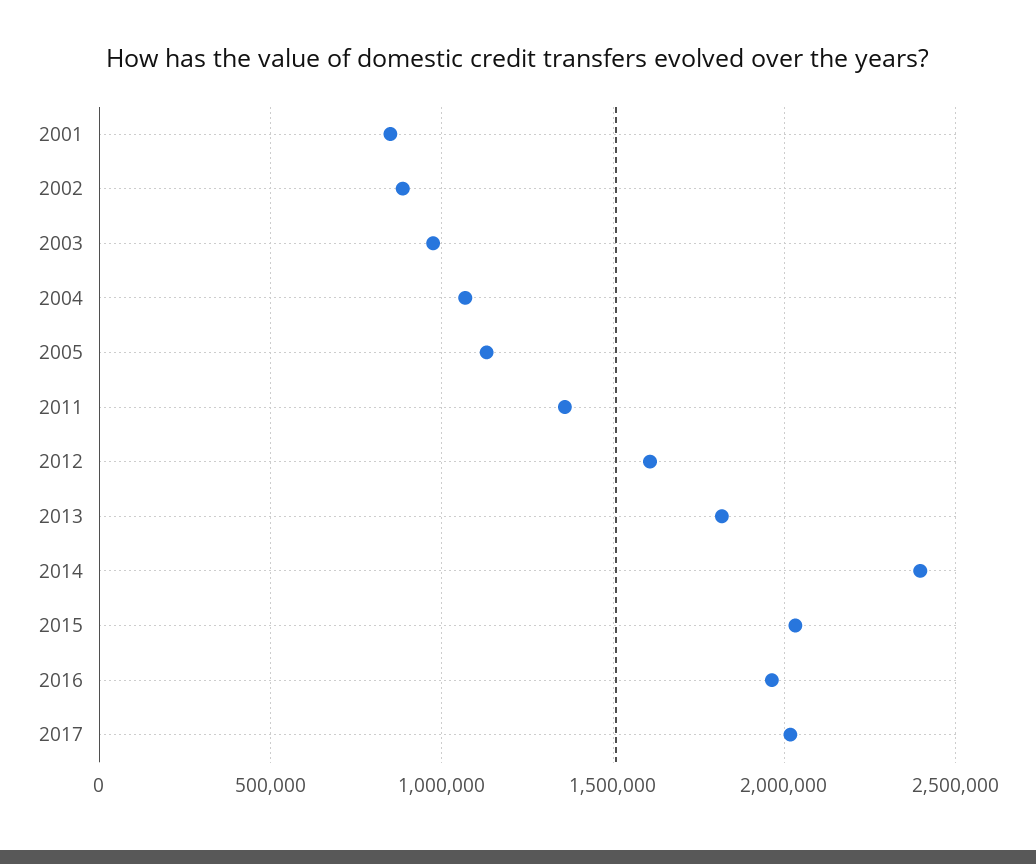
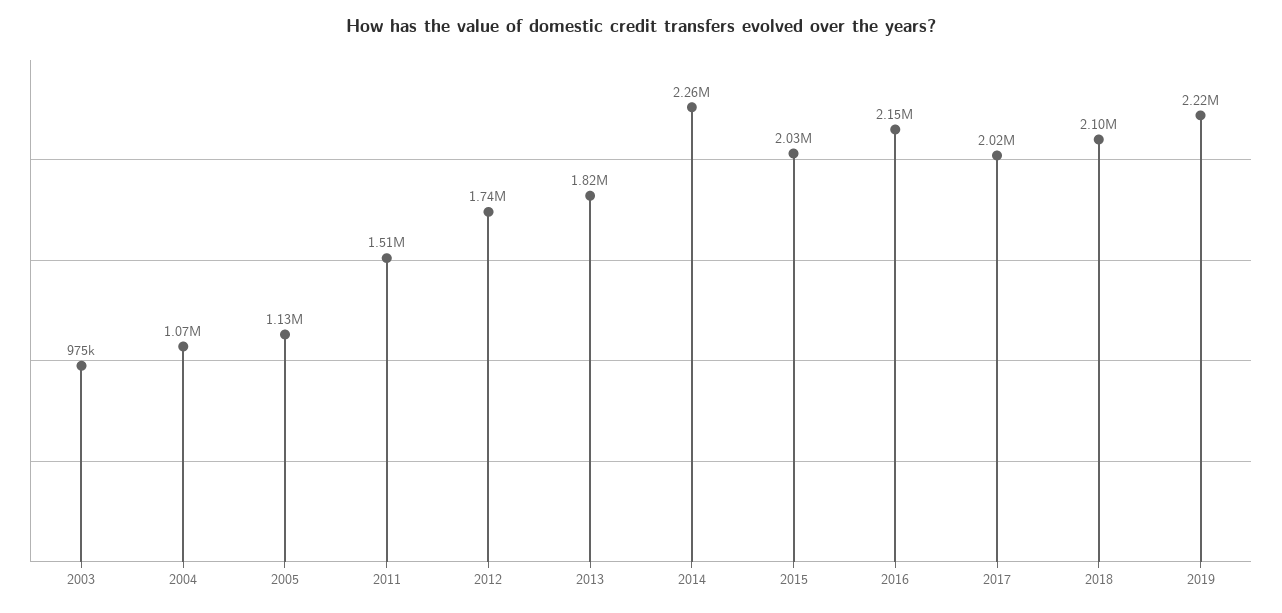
2001: 850000 -> none
2002: 900000 -> none
2011: 1350000 -> 1510000
2012: 1600000 -> 1740000
2014: 2400000 -> 2260000
2016: 1950000 -> 2150000
2018: none -> 2100000
2019: none -> 2220000

